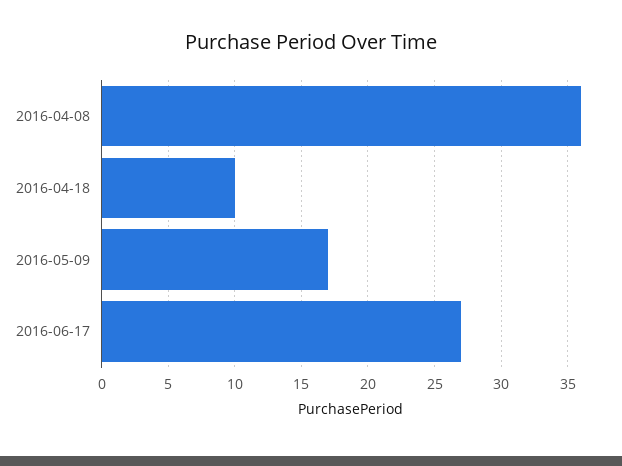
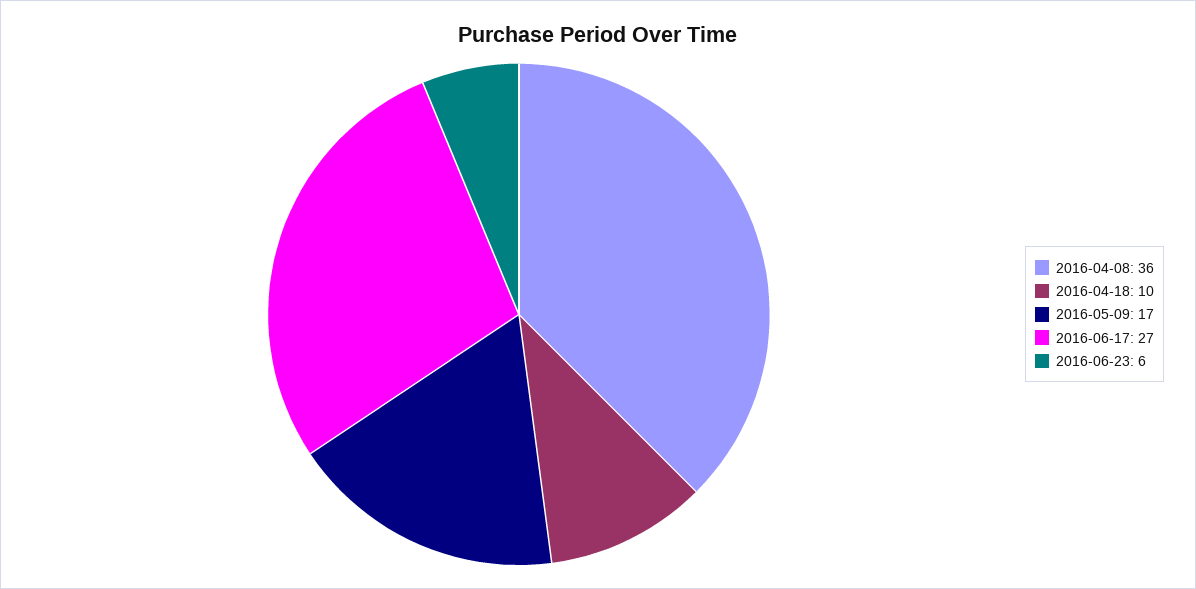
2016-06-23: none -> 6

